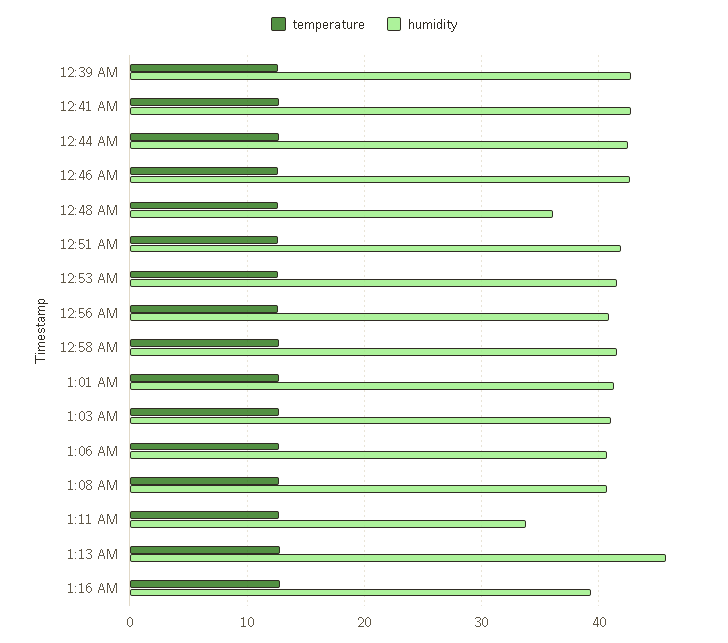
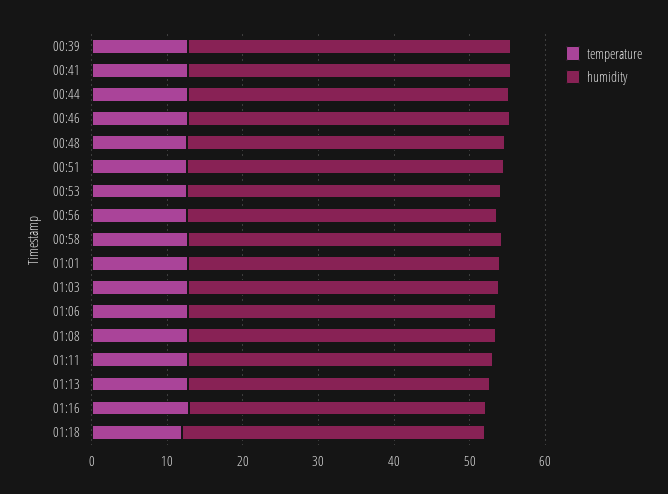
humidity, 12:48 AM: 36 -> 42
humidity, 1:11 AM: 34 -> 40
humidity, 1:13 AM: 46 -> 40
temperature, 01:18: none -> 12
humidity, 01:18: none -> 40

